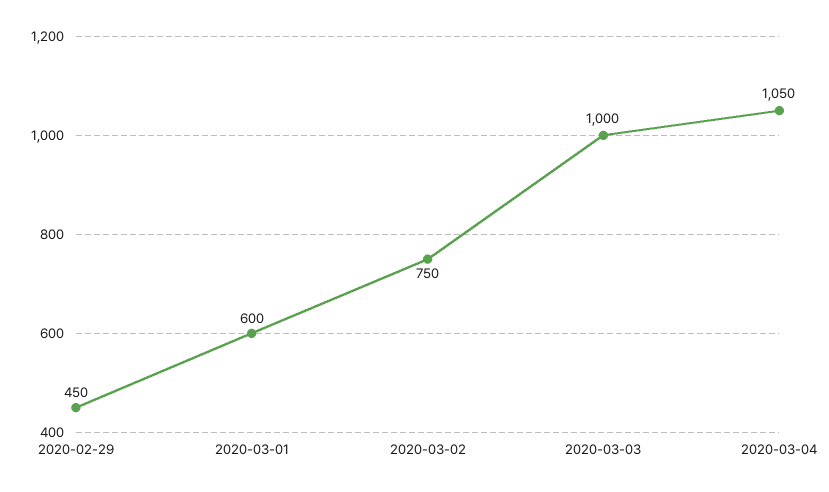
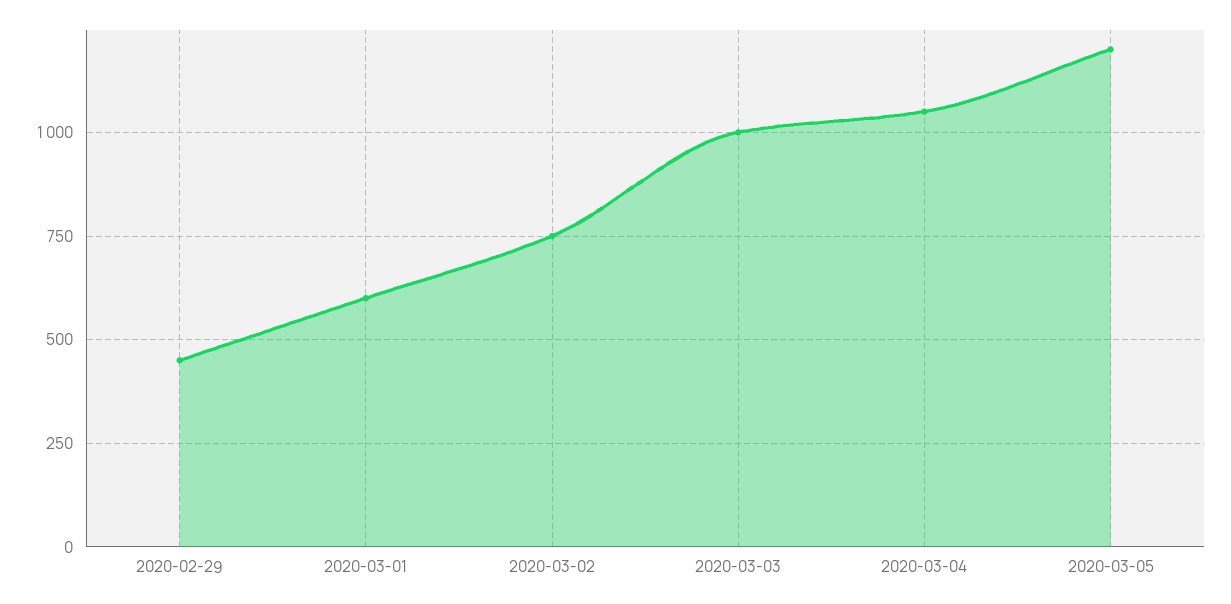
2020-03-05: none -> 1200

